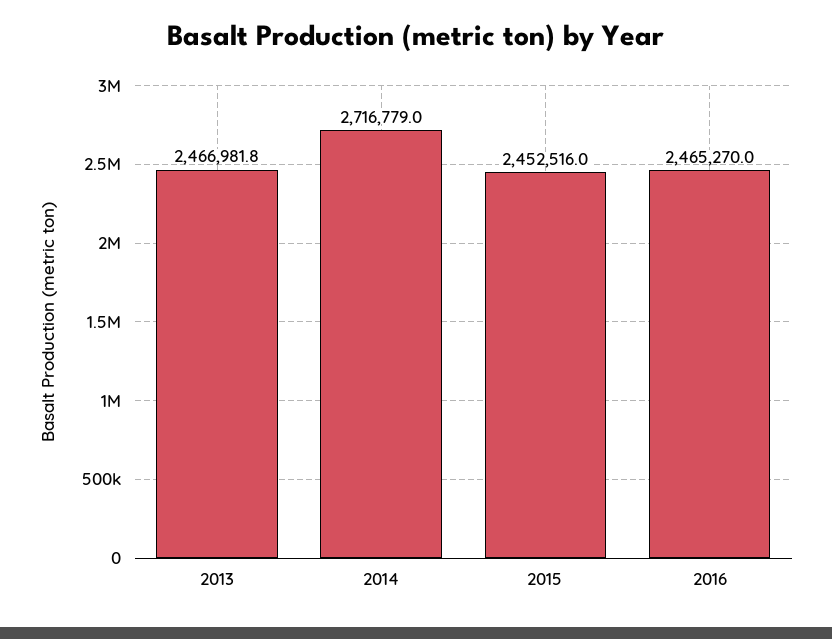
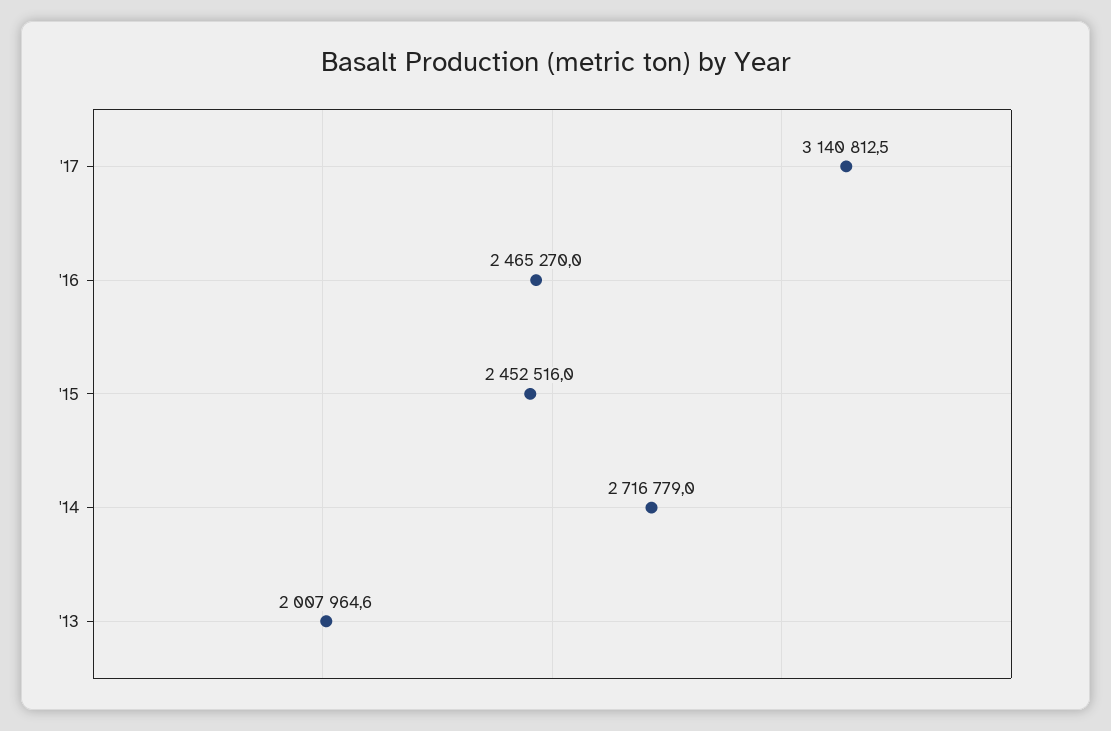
2013: 2466981.8 -> 2007964.6
'17: none -> 3140812.5

